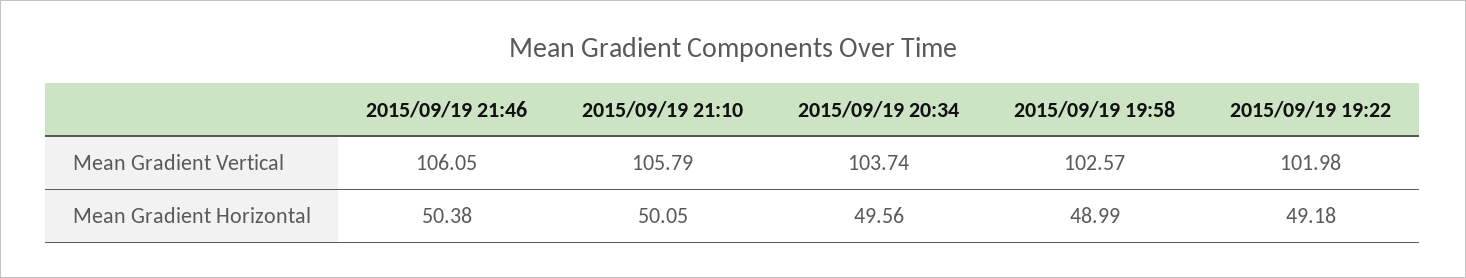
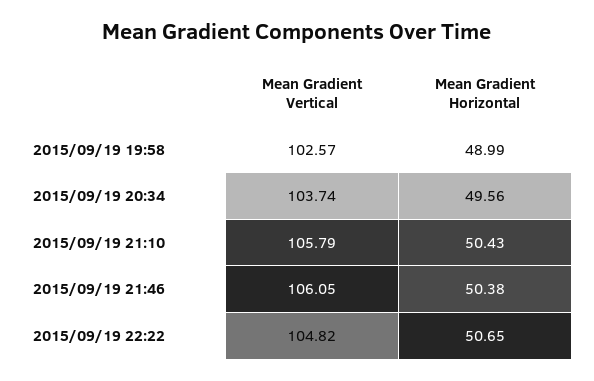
2015/09/19 19:22, Mean Gradient Vertical: 101.98 -> none
2015/09/19 21:10, Mean Gradient Horizontal: 50.05 -> 50.43
2015/09/19 19:22, Mean Gradient Horizontal: 49.18 -> none
2015/09/19 22:22, Mean Gradient Vertical: none -> 104.82
2015/09/19 22:22, Mean Gradient Horizontal: none -> 50.65

